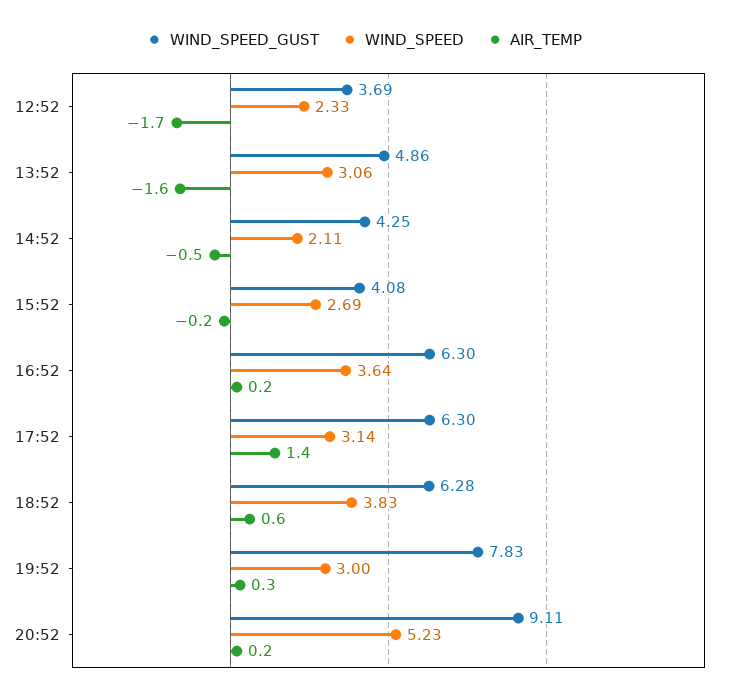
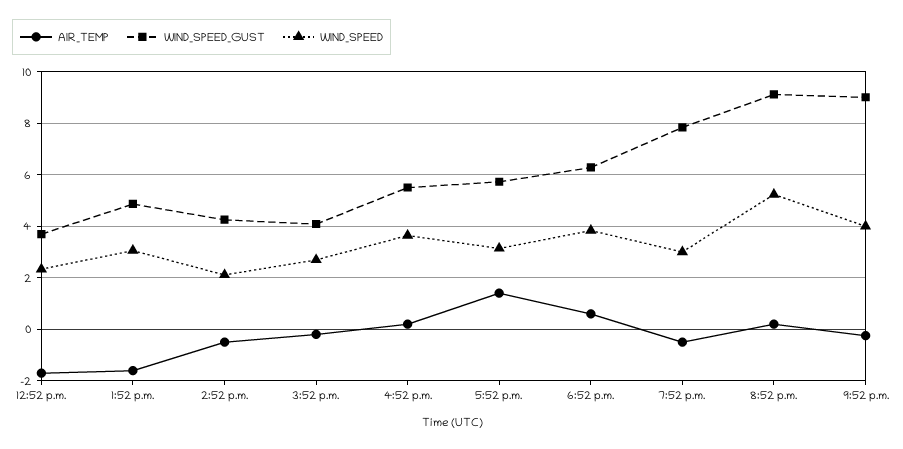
WIND_SPEED_GUST, 16:52: 6.3 -> 5.5
WIND_SPEED_GUST, 17:52: 6.3 -> 5.75
AIR_TEMP, 19:52: 0.3 -> -0.5
AIR_TEMP, 9:52 p.m.: none -> -0.25
WIND_SPEED_GUST, 9:52 p.m.: none -> 9
WIND_SPEED, 9:52 p.m.: none -> 4

